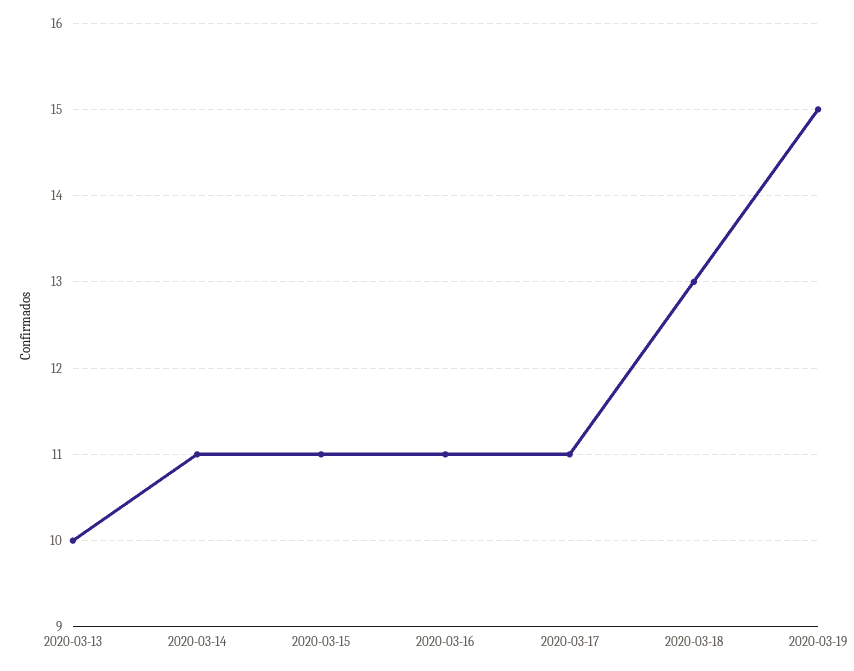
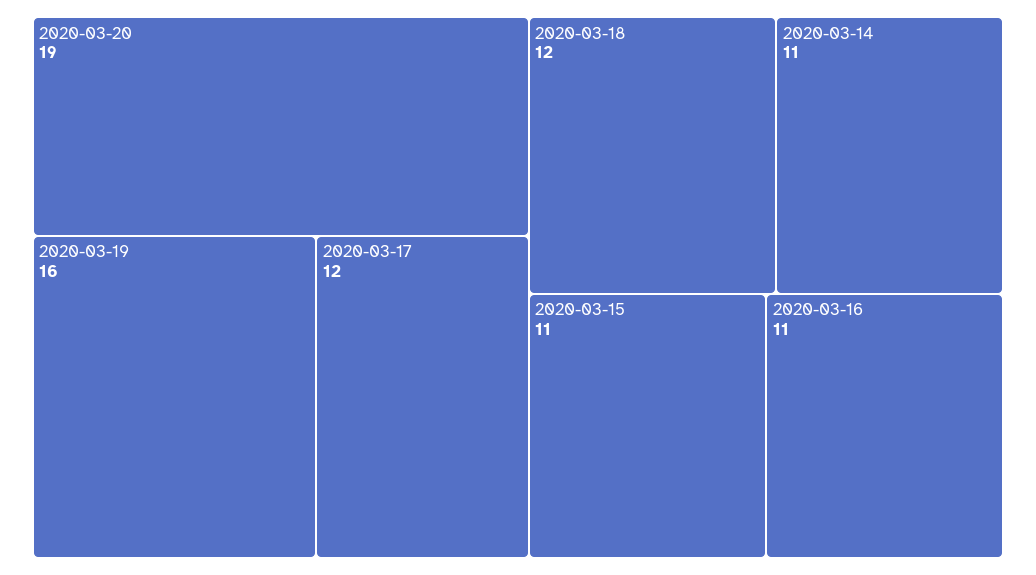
2020-03-13: 10 -> none
2020-03-17: 11 -> 12
2020-03-18: 13 -> 12
2020-03-19: 15 -> 16
2020-03-20: none -> 19

